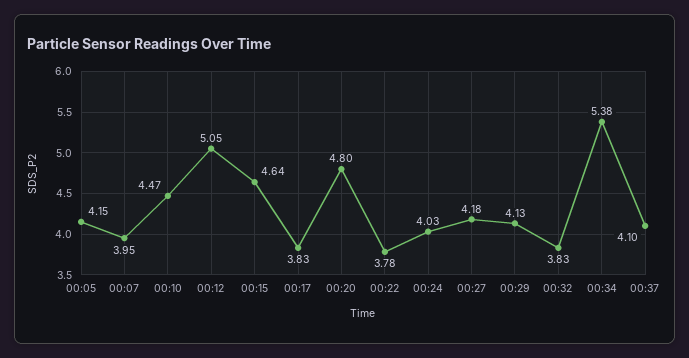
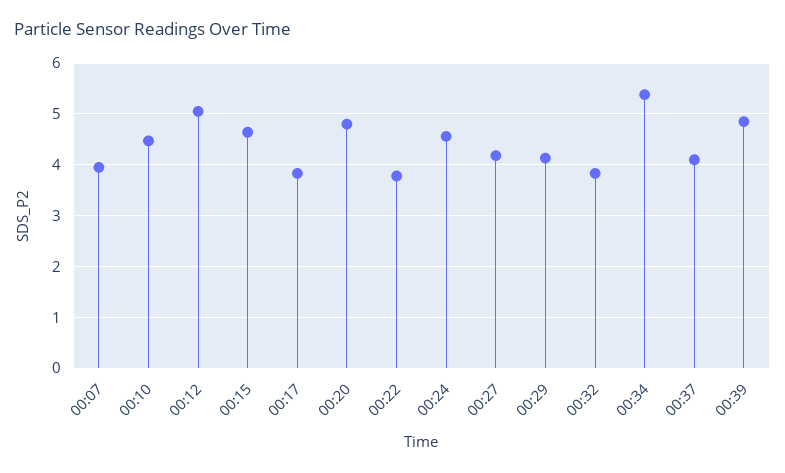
00:05: 4.15 -> none
00:24: 4.03 -> 4.6
00:39: none -> 4.8

